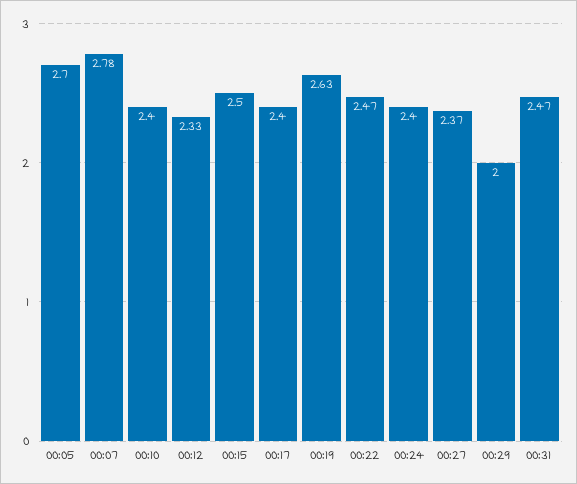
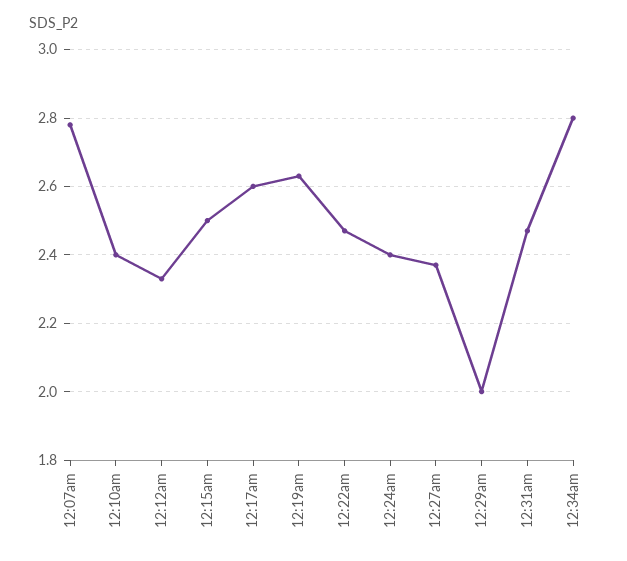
00:05: 2.7 -> none
00:17: 2.4 -> 2.6
12:34am: none -> 2.8

